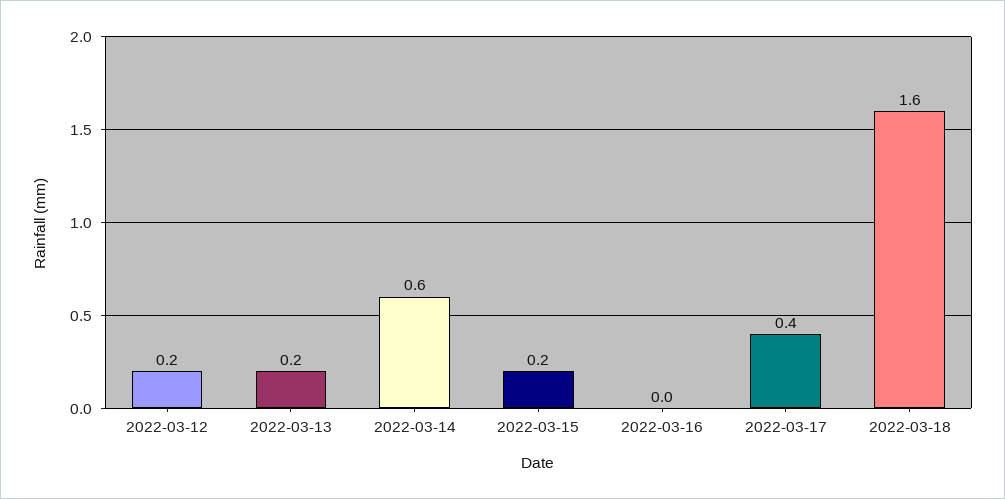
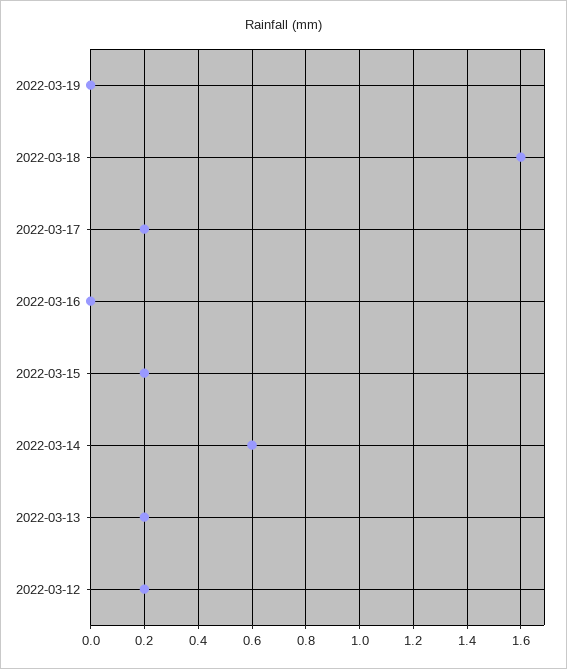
2022-03-17: 0.4 -> 0.2
2022-03-19: none -> 0

